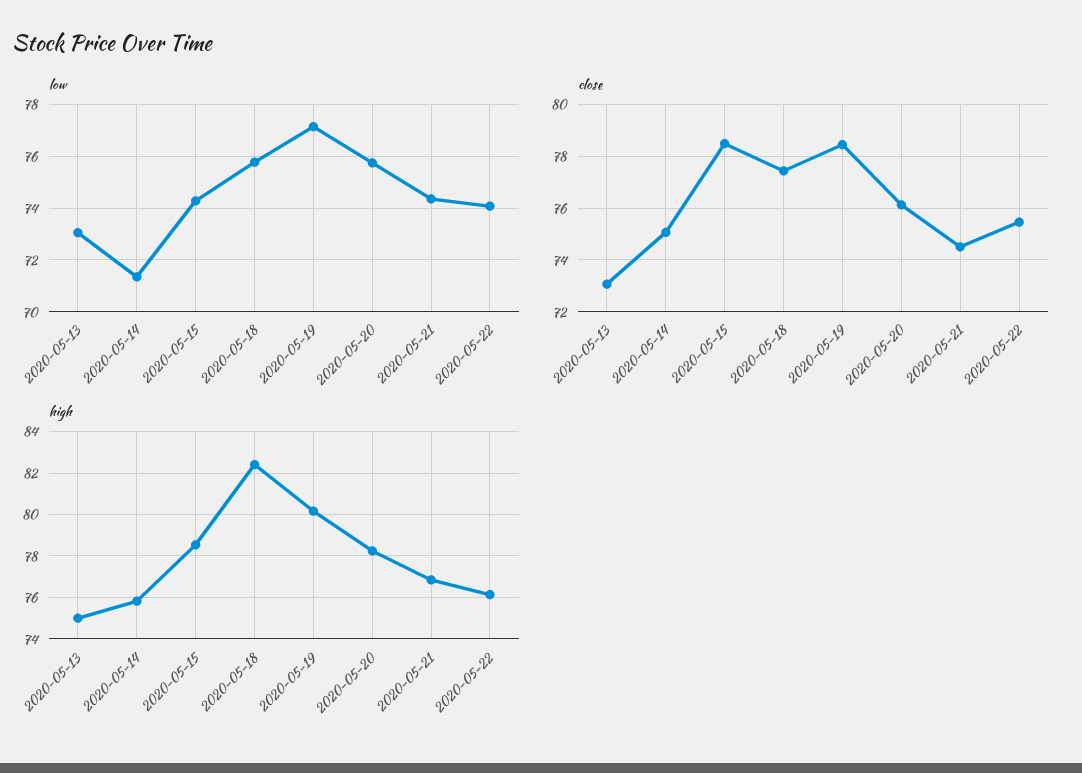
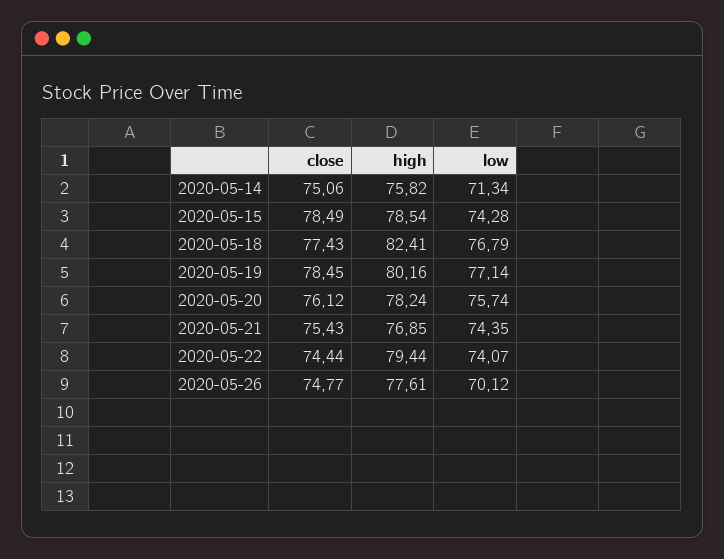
low, 2020-05-13: 73 -> none
low, 2020-05-18: 75.75 -> 76.79
close, 2020-05-13: 73 -> none
close, 2020-05-21: 74.5 -> 75.43
close, 2020-05-22: 75.5 -> 74.44
high, 2020-05-13: 75 -> none
high, 2020-05-22: 76 -> 79.44
close, 2020-05-26: none -> 74.77
high, 2020-05-26: none -> 77.61
low, 2020-05-26: none -> 70.12

